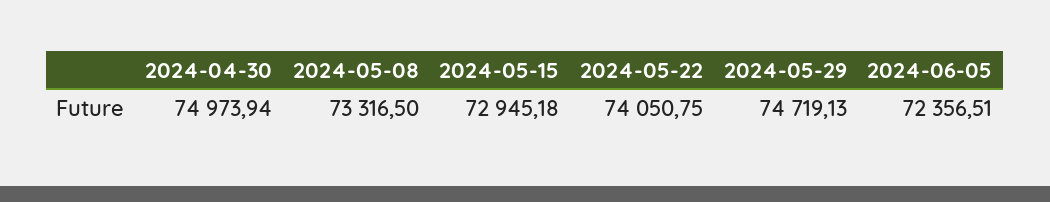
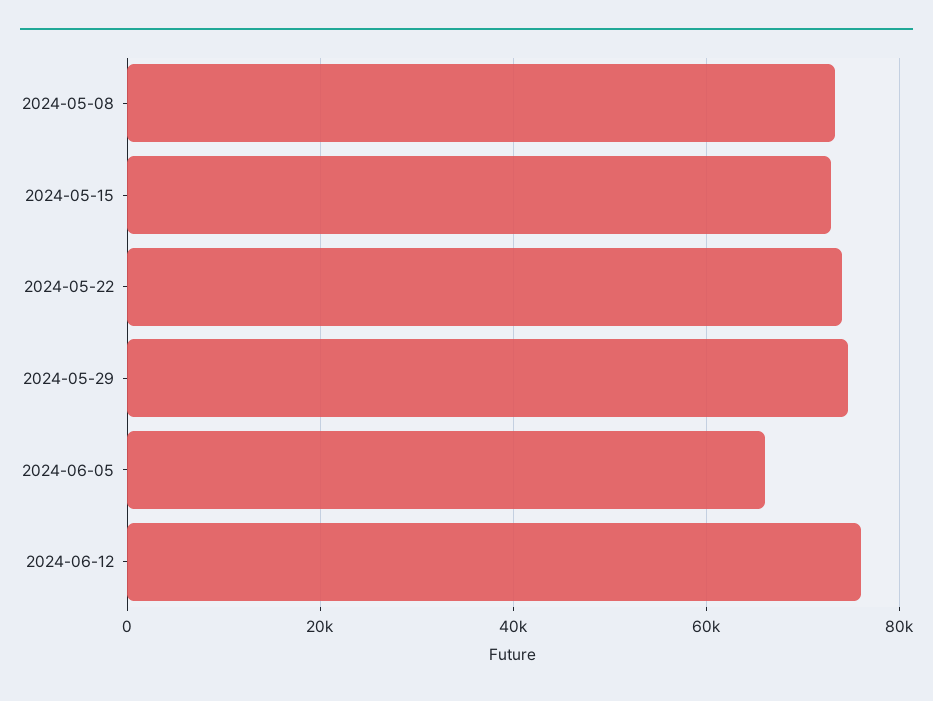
2024-04-30: 74973.94 -> none
2024-06-05: 72356.51 -> 66000
2024-06-12: none -> 76000

